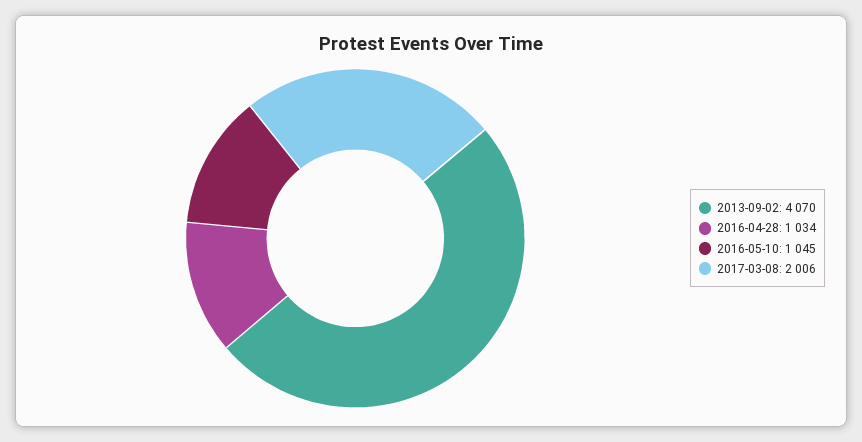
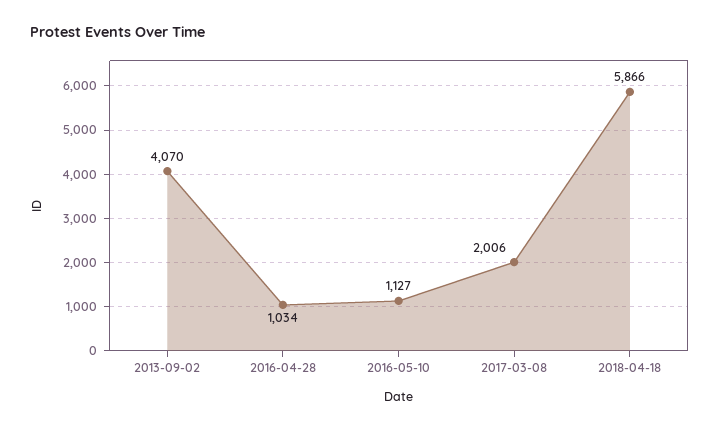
2016-05-10: 1045 -> 1127
2018-04-18: none -> 5866

